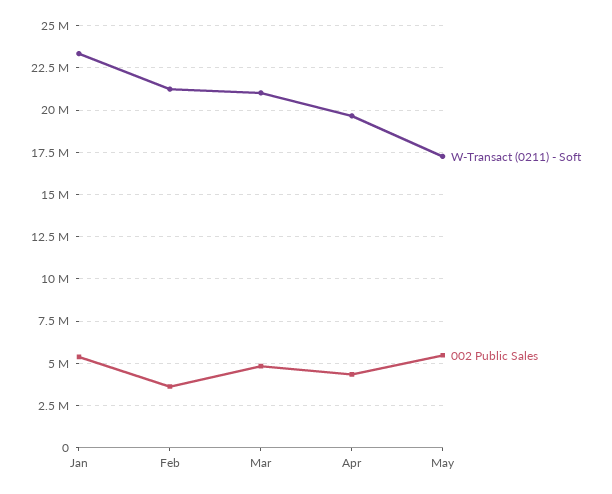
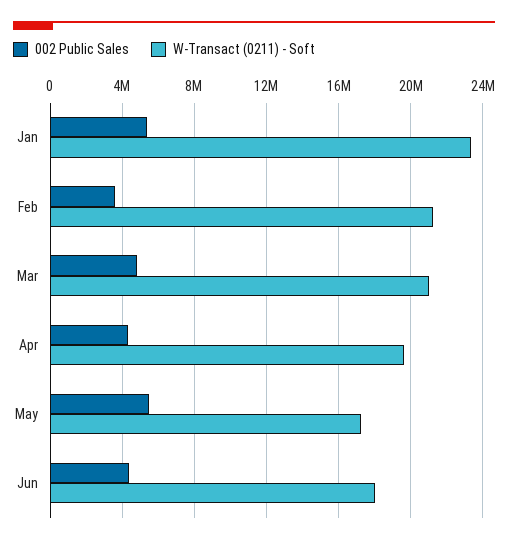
002 Public Sales, Jun: none -> 4500000
W-Transact (0211) - Soft, Jun: none -> 18000000

